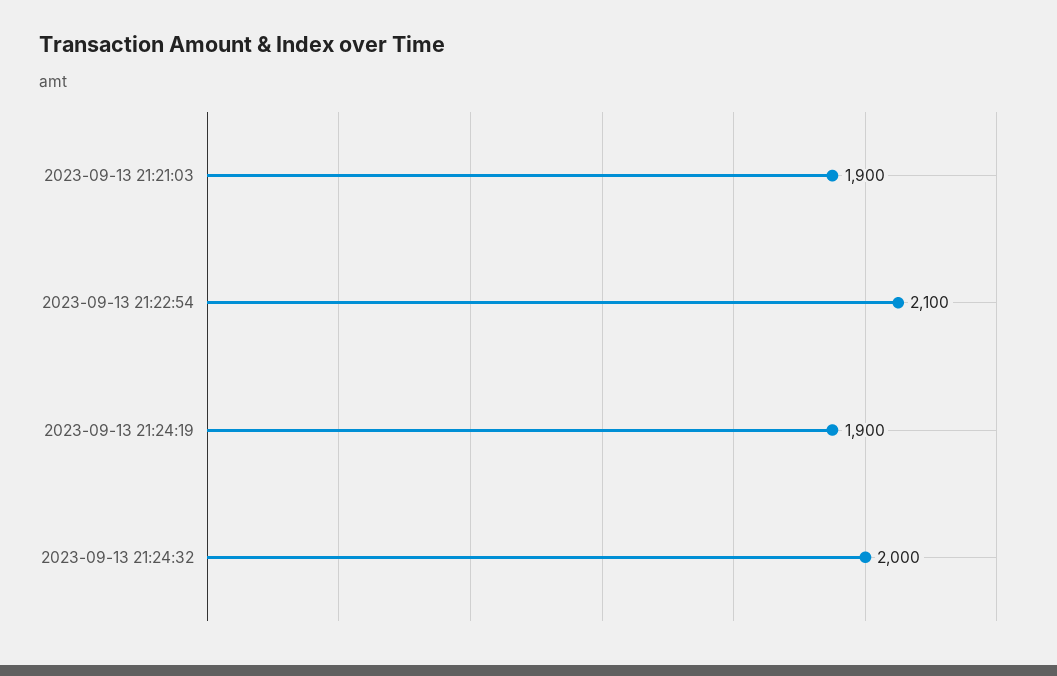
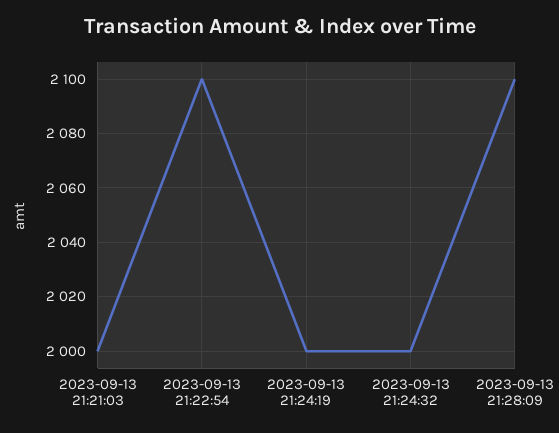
2023-09-13 21:21:03: 1900 -> 2000
2023-09-13 21:24:19: 1900 -> 2000
2023-09-13 21:28:09: none -> 2100

